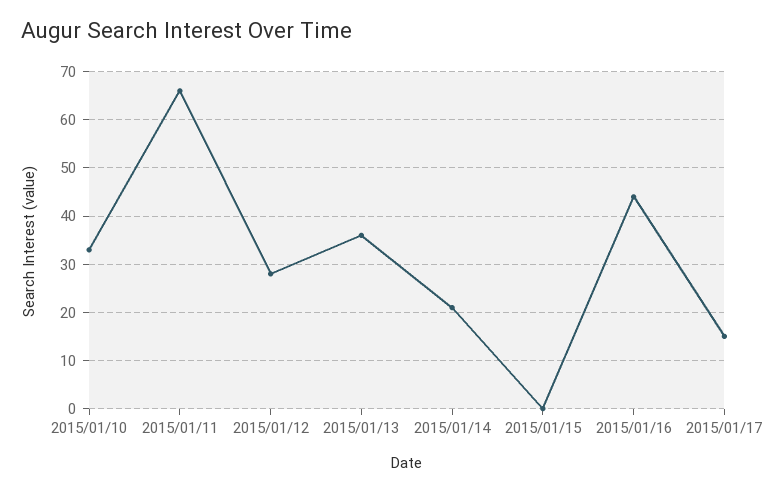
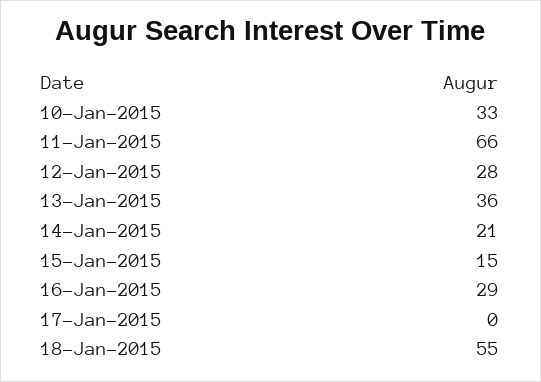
2015/01/15: 0 -> 15
2015/01/16: 45 -> 29
2015/01/17: 15 -> 0
18-Jan-2015: none -> 55

